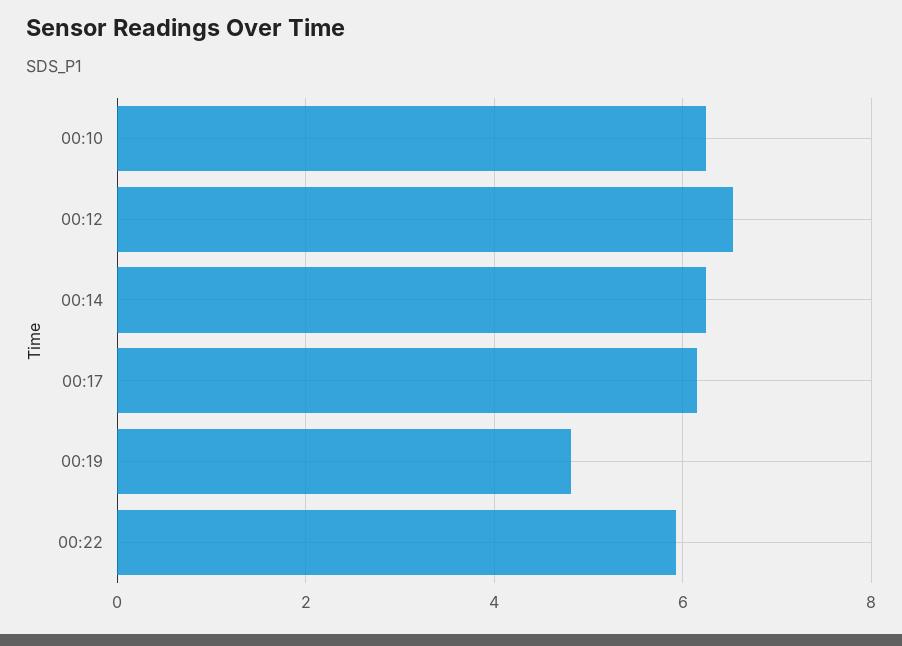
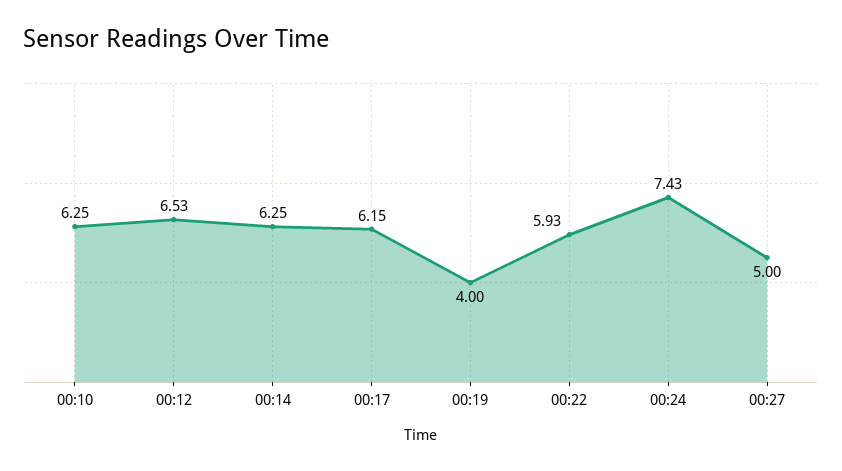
00:19: 4.8 -> 4
00:24: none -> 7.43
00:27: none -> 5

